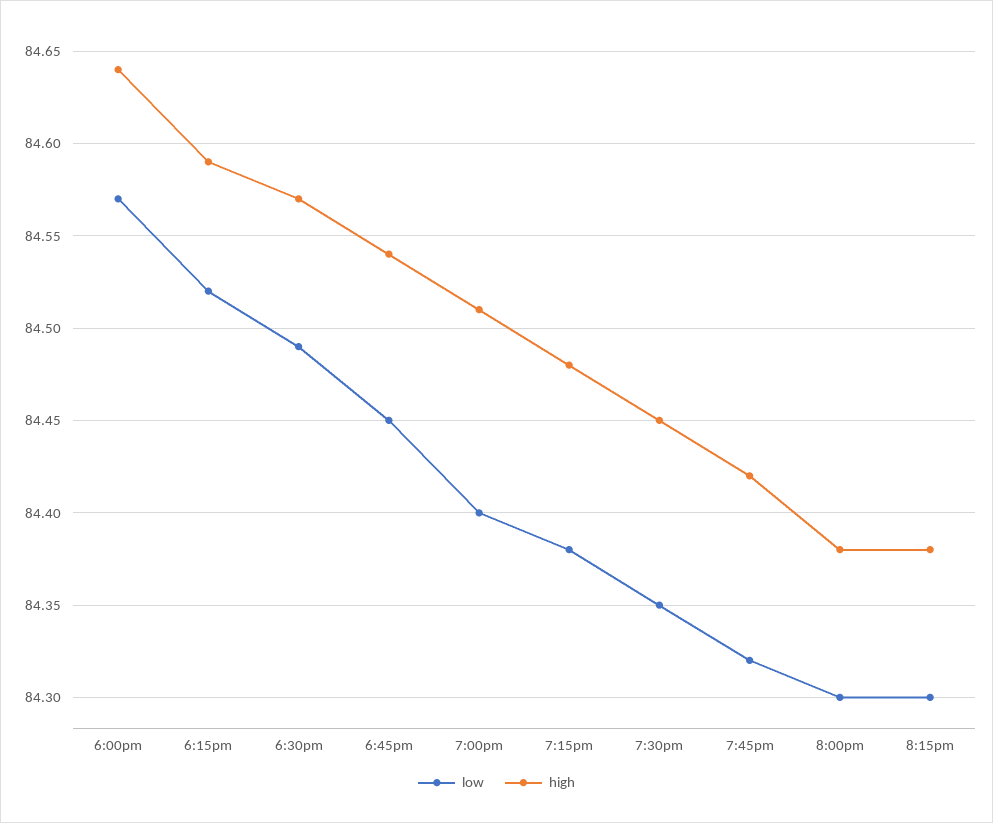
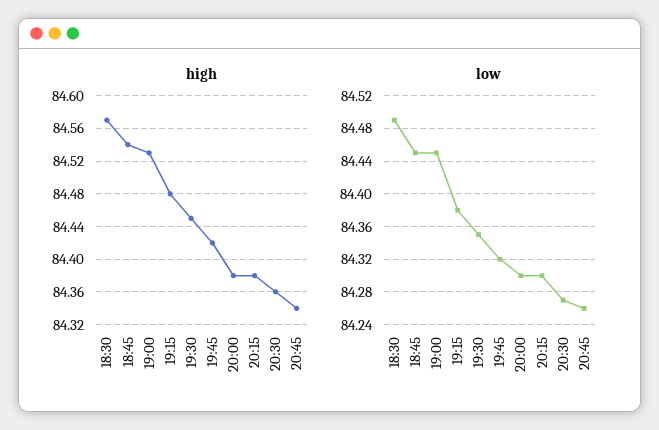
low, 6:00pm: 84.57 -> none
high, 6:00pm: 84.64 -> none
low, 6:15pm: 84.52 -> none
high, 6:15pm: 84.59 -> none
low, 7:00pm: 84.4 -> 84.45
high, 7:00pm: 84.51 -> 84.53
high, 20:30: none -> 84.36
high, 20:45: none -> 84.34
low, 20:30: none -> 84.27
low, 20:45: none -> 84.26

